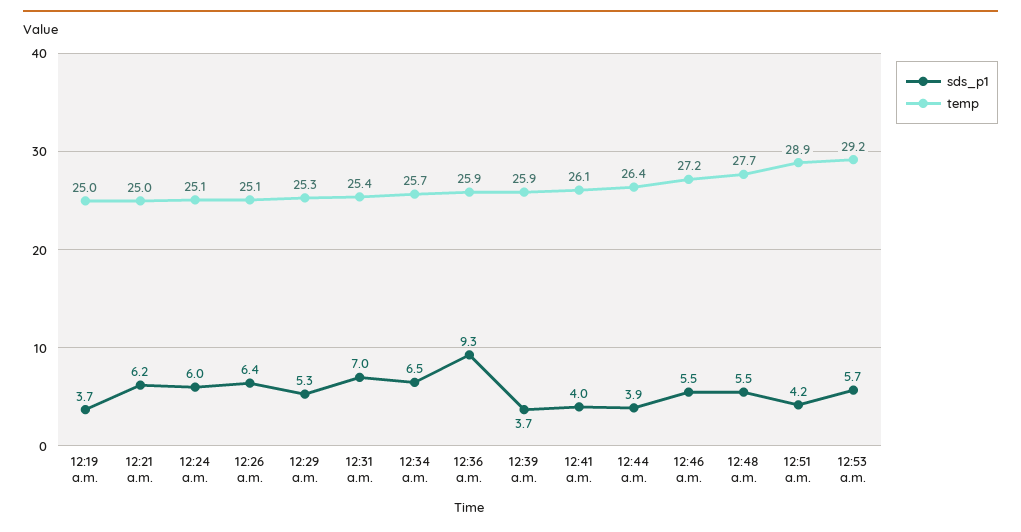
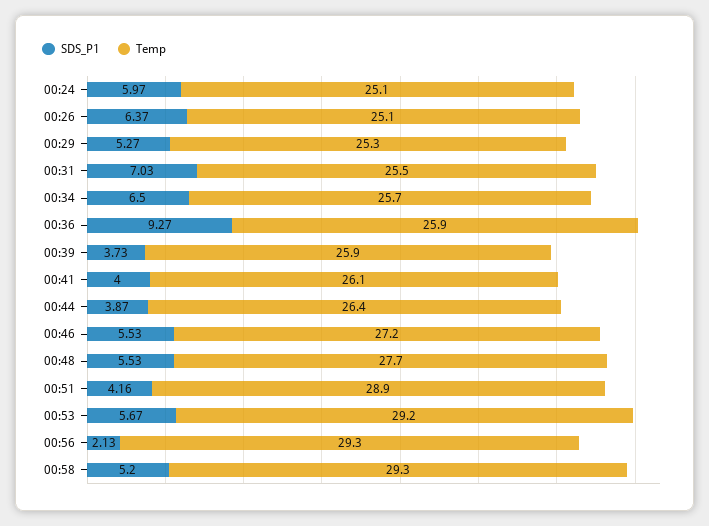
sds_p1, 12:19 a.m.: 3.7 -> none
temp, 12:19 a.m.: 25 -> none
sds_p1, 12:21 a.m.: 6.2 -> none
temp, 12:21 a.m.: 25 -> none
temp, 12:31 a.m.: 25.4 -> 25.5
sds_p1, 00:56: none -> 2.13
temp, 00:56: none -> 29.3
sds_p1, 00:58: none -> 5.2
temp, 00:58: none -> 29.3

